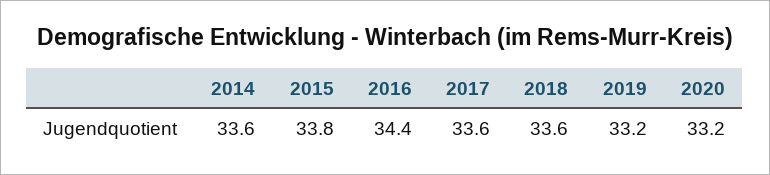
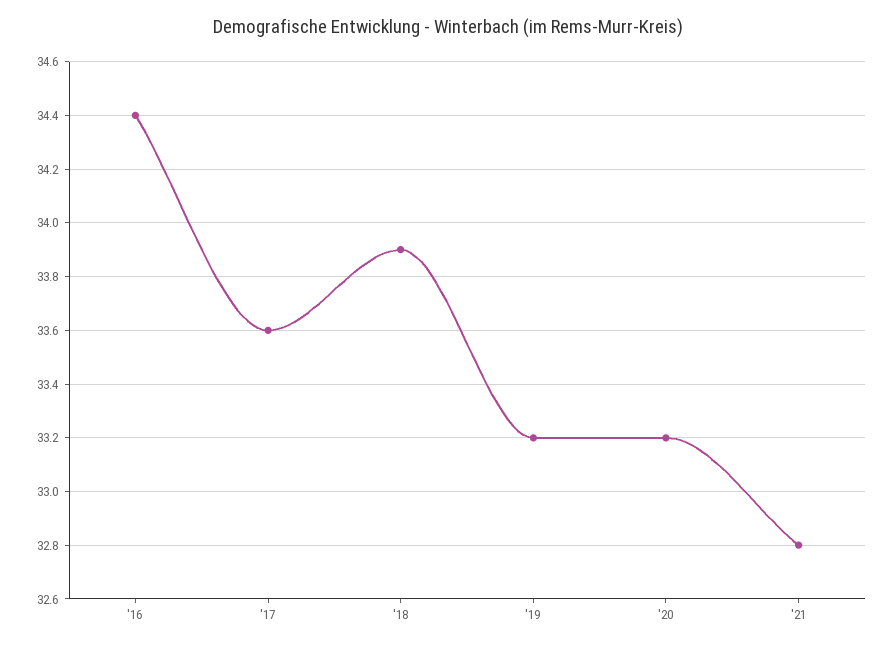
2014: 33.6 -> none
2015: 33.8 -> none
2018: 33.6 -> 33.9
'21: none -> 32.8

